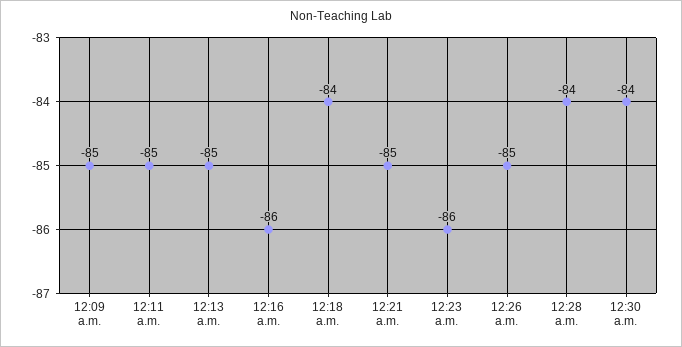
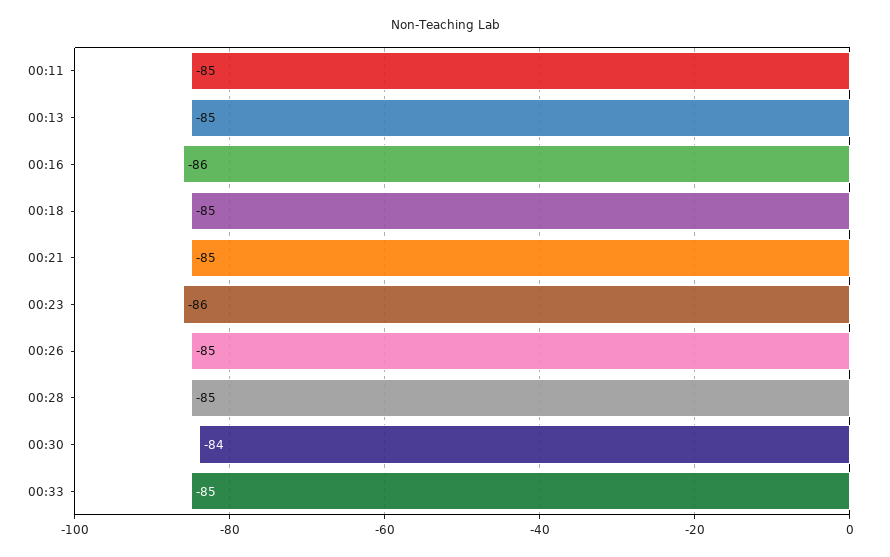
12:09 a.m.: -85 -> none
12:18 a.m.: -84 -> -85
12:28 a.m.: -84 -> -85
00:33: none -> -85

